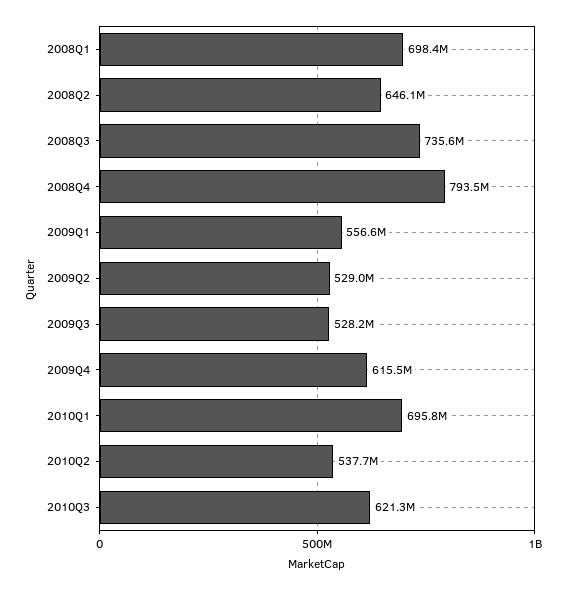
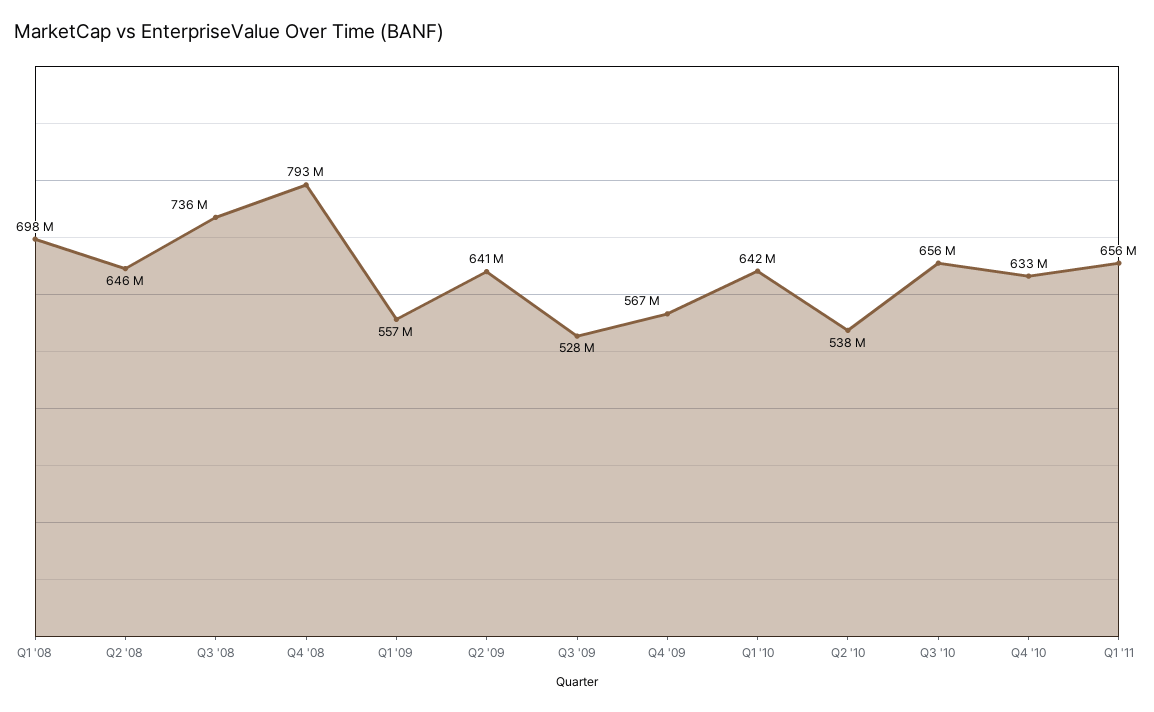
2009Q2: 529000000 -> 641000000
2009Q4: 615500000 -> 567000000
2010Q1: 695800000 -> 642000000
2010Q3: 621300000 -> 656000000
Q4 '10: none -> 633000000
Q1 '11: none -> 656000000

